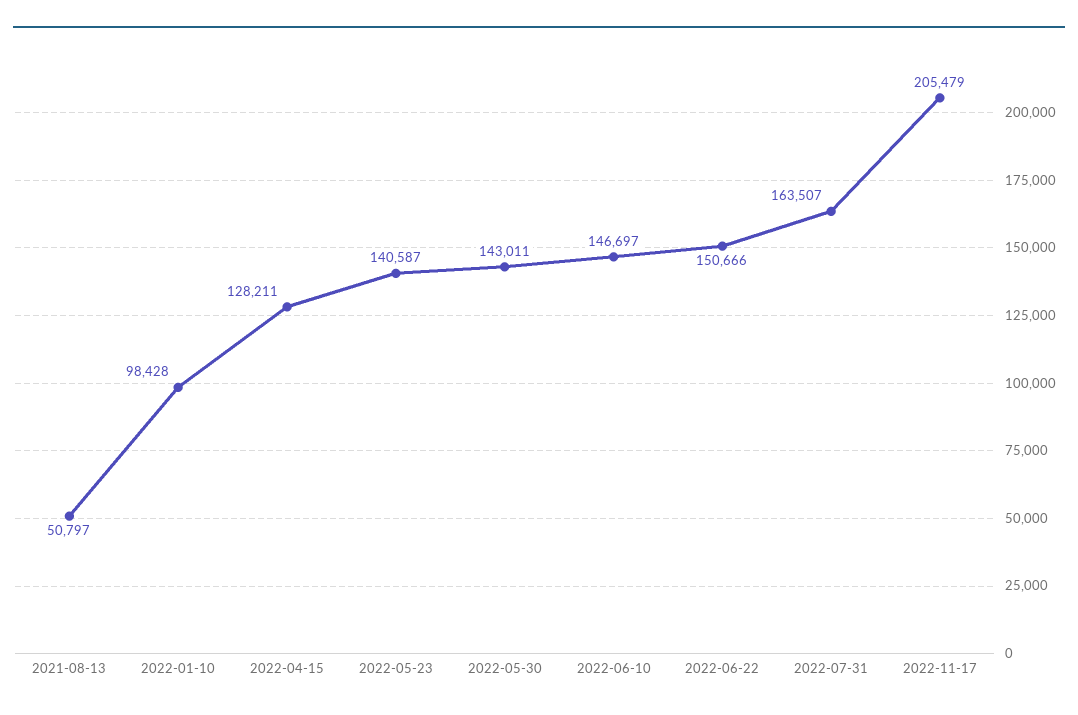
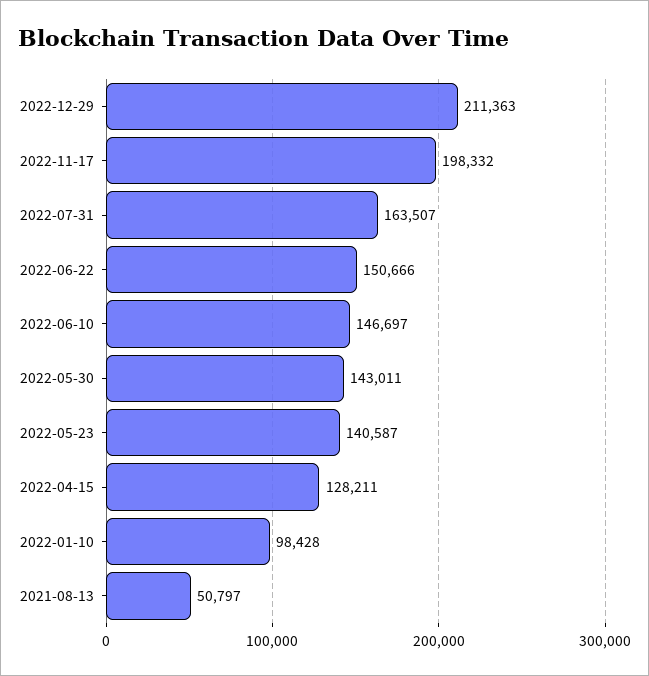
2022-11-17: 205479 -> 198332
2022-12-29: none -> 211363

